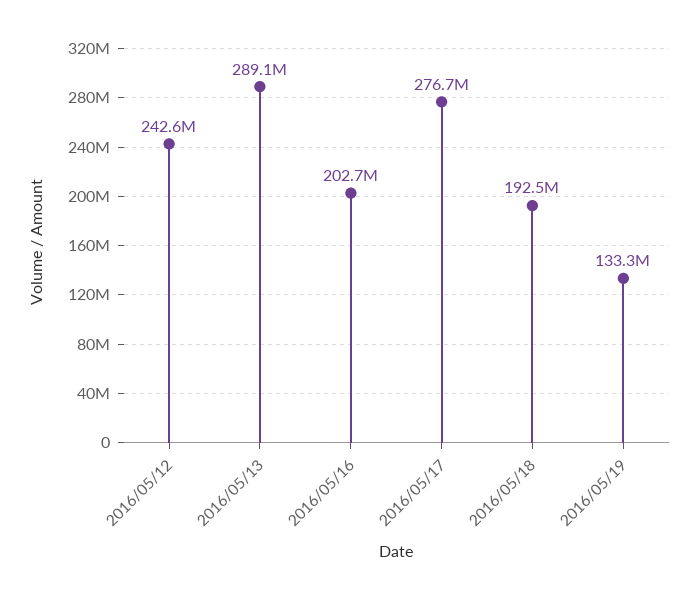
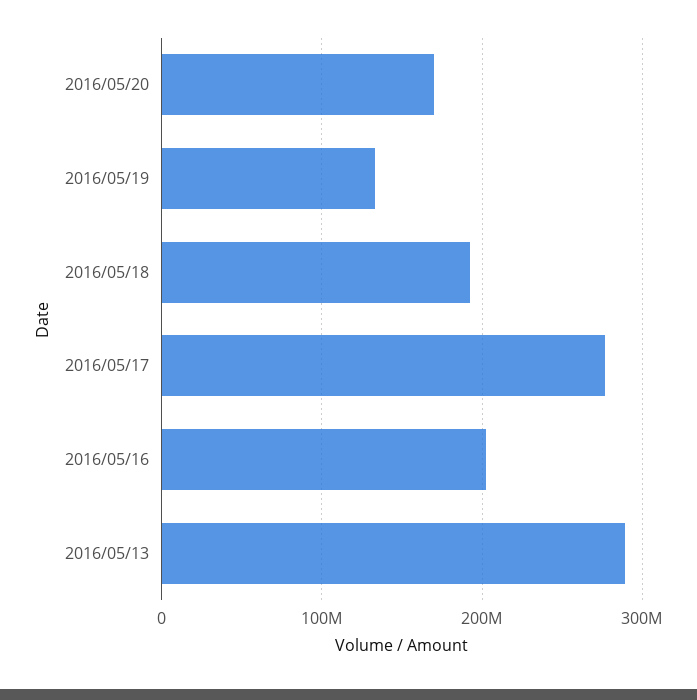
2016/05/12: 242600000 -> none
2016/05/20: none -> 170000000

